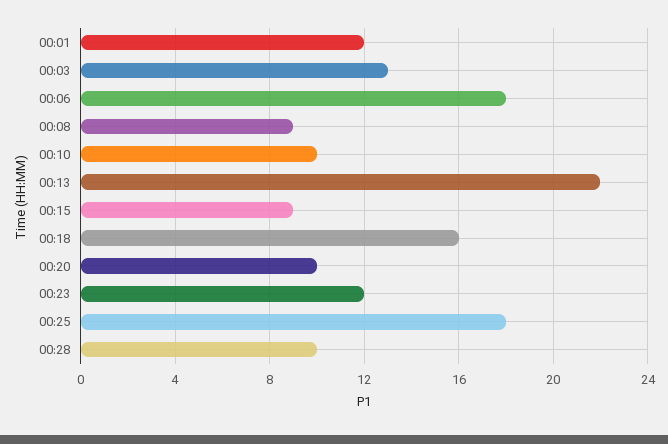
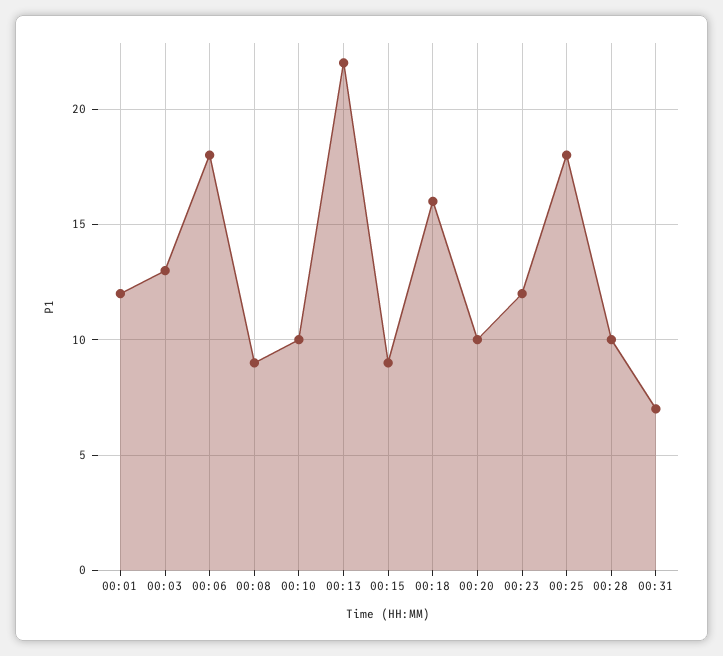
00:31: none -> 7

